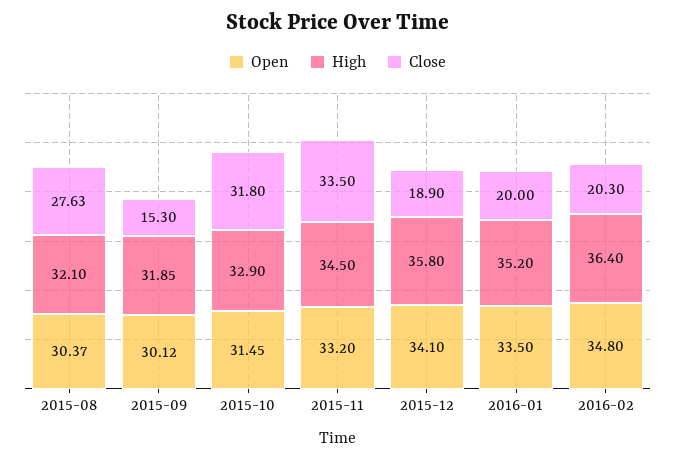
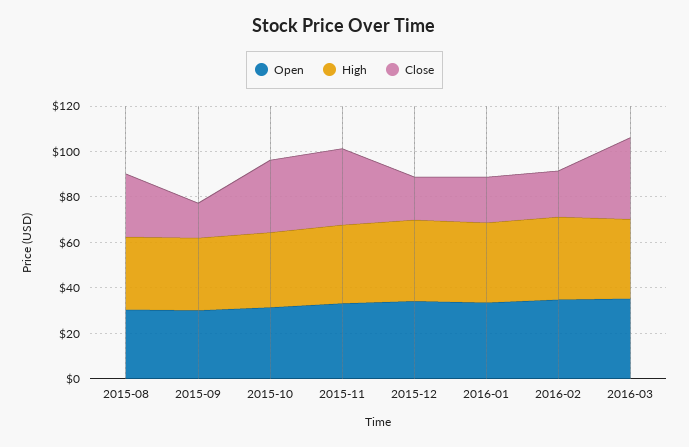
Open, 2016-03: none -> 35
High, 2016-03: none -> 35
Close, 2016-03: none -> 35

